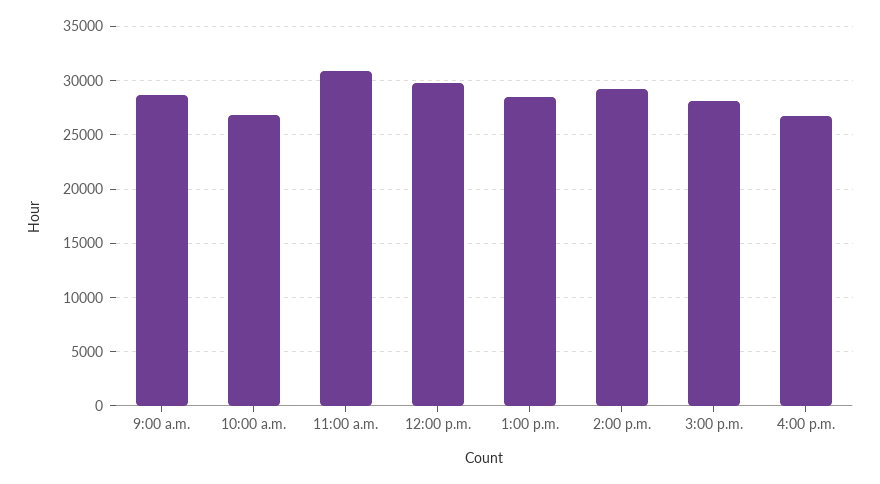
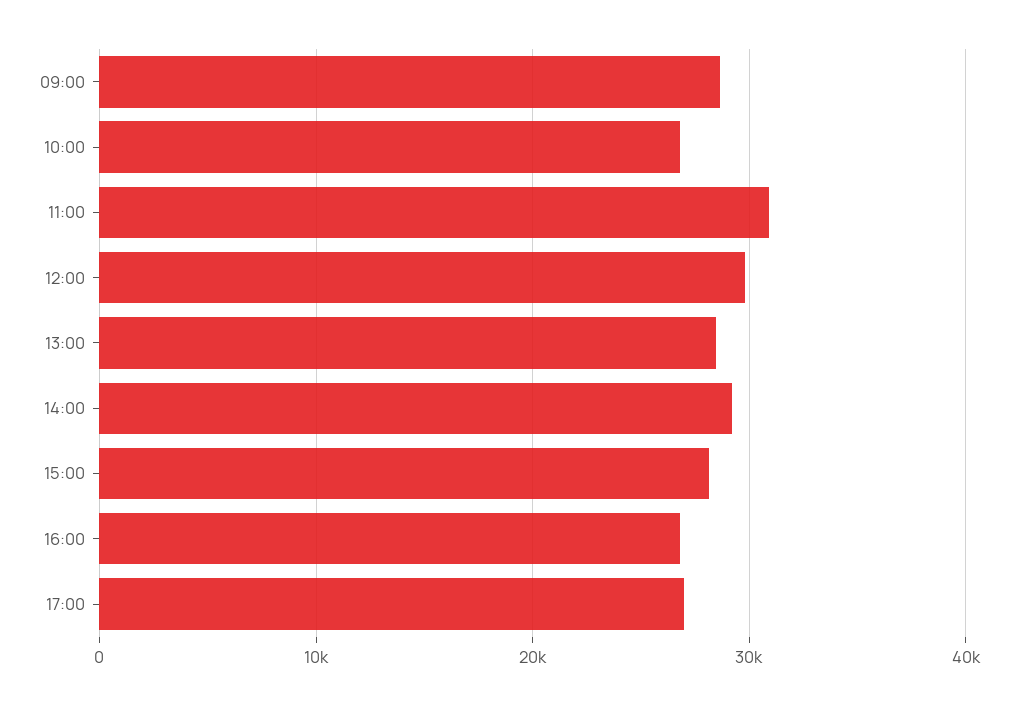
17:00: none -> 27000

